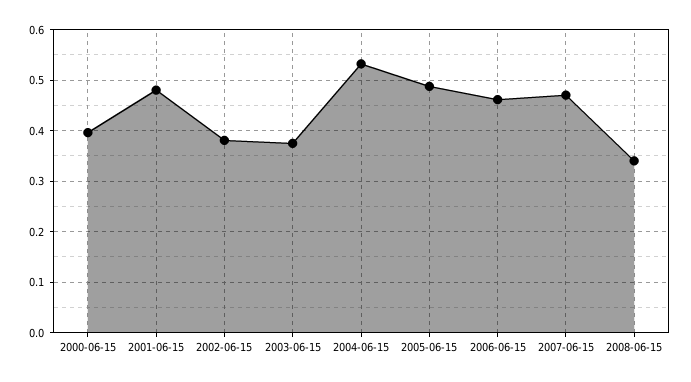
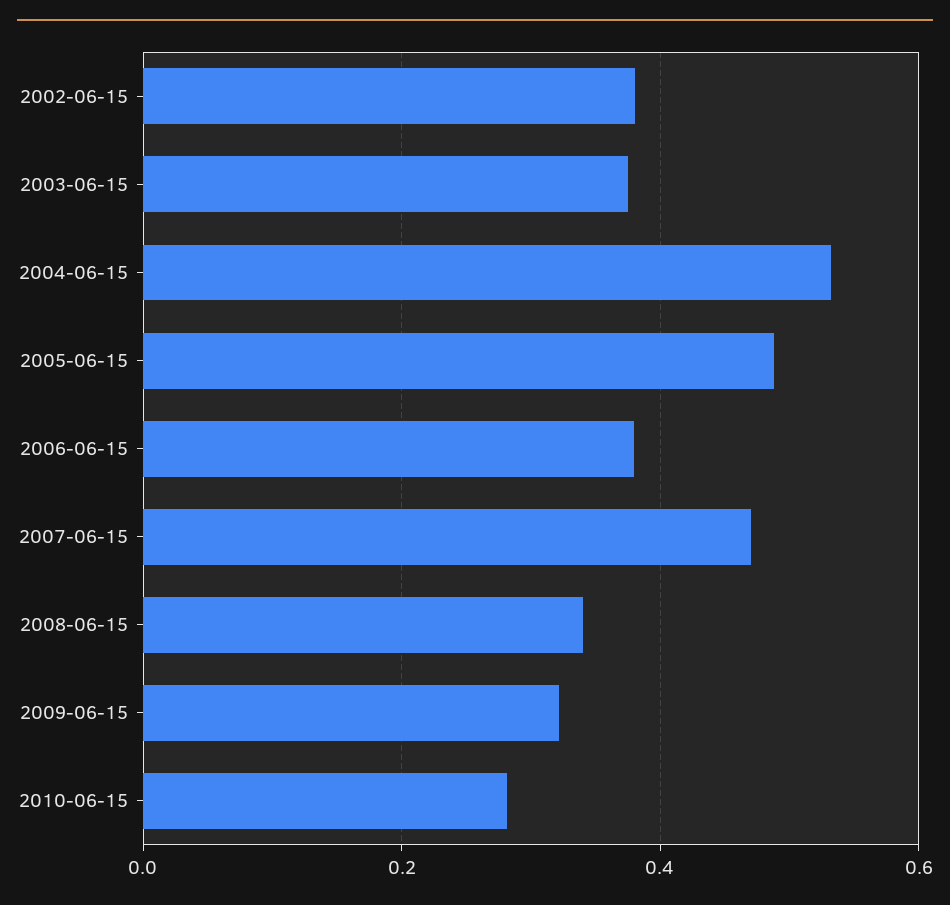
2000-06-15: 0.4 -> none
2001-06-15: 0.48 -> none
2006-06-15: 0.46 -> 0.38
2009-06-15: none -> 0.32
2010-06-15: none -> 0.28

